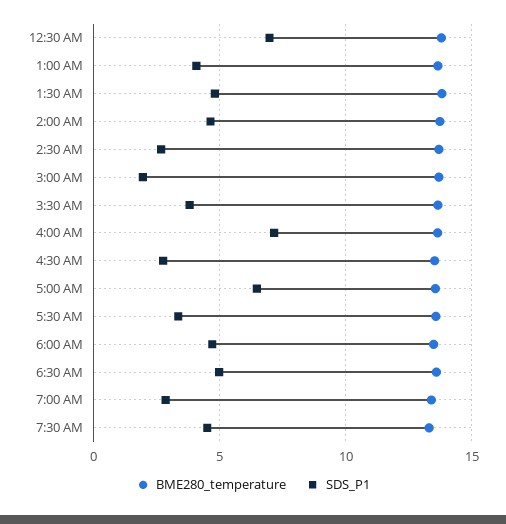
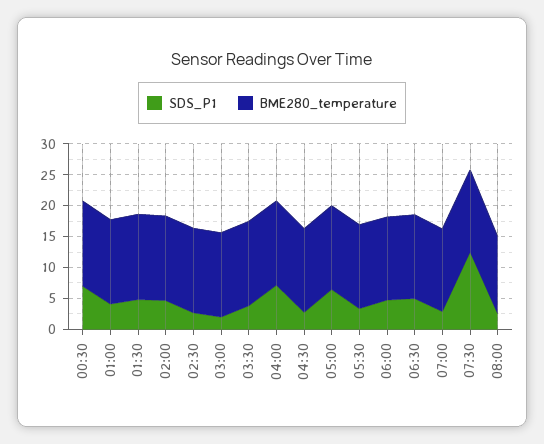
SDS_P1, 7:30 AM: 4.5 -> 12.5
SDS_P1, 08:00: none -> 2.5
BME280_temperature, 08:00: none -> 12.5

